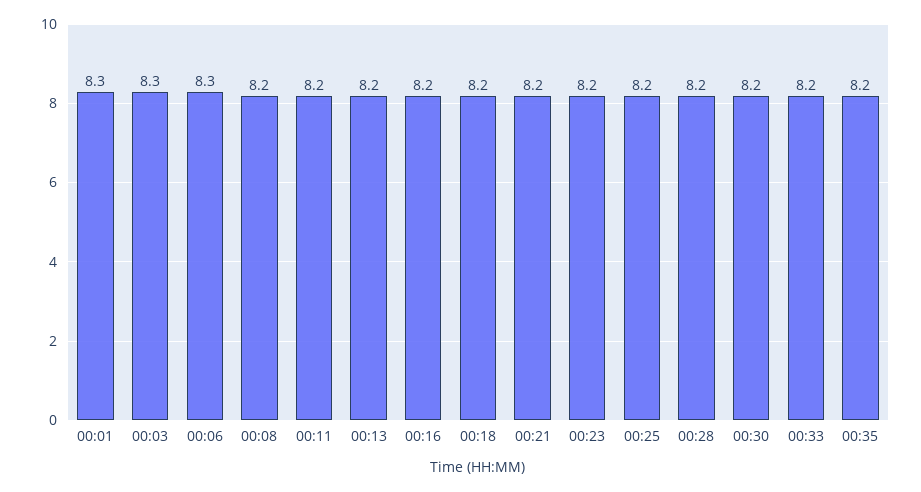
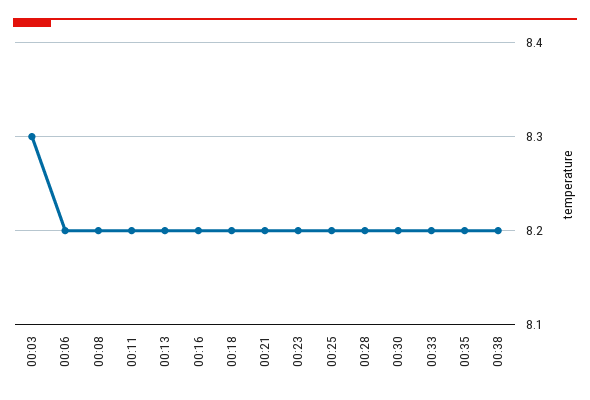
00:01: 8.3 -> none
00:06: 8.3 -> 8.2
00:38: none -> 8.2

